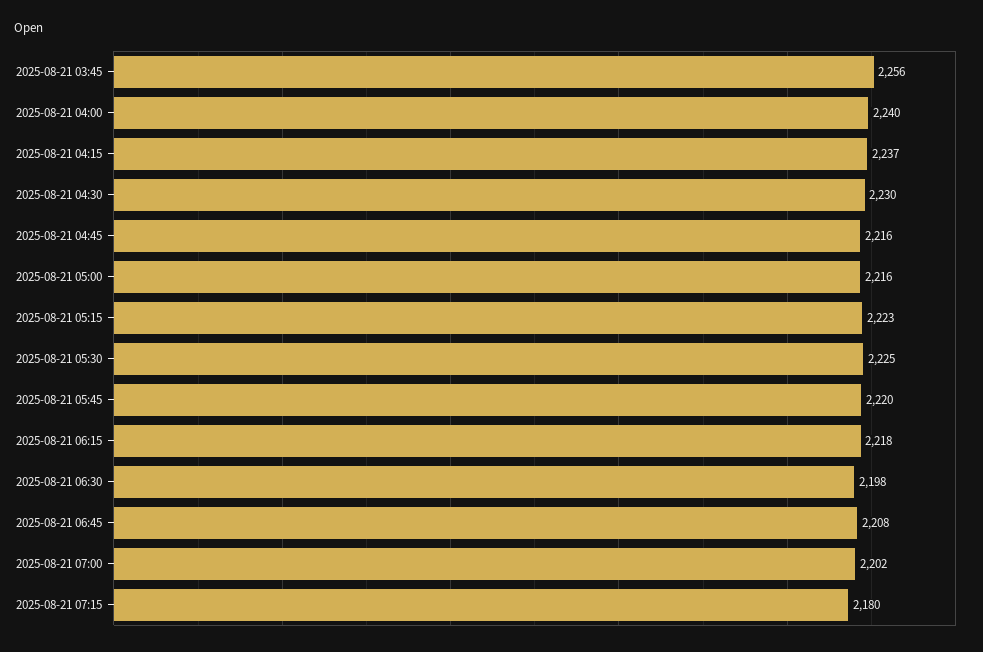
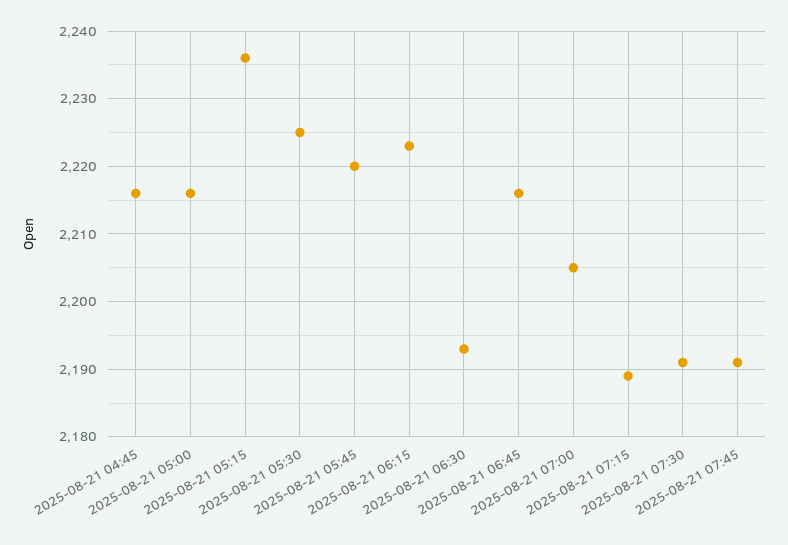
2025-08-21 03:45: 2256 -> none
2025-08-21 04:00: 2240 -> none
2025-08-21 04:15: 2237 -> none
2025-08-21 04:30: 2230 -> none
2025-08-21 05:15: 2223 -> 2236
2025-08-21 06:15: 2218 -> 2223
2025-08-21 06:30: 2198 -> 2193
2025-08-21 06:45: 2208 -> 2216
2025-08-21 07:00: 2202 -> 2205
2025-08-21 07:15: 2180 -> 2189
2025-08-21 07:30: none -> 2191
2025-08-21 07:45: none -> 2191

